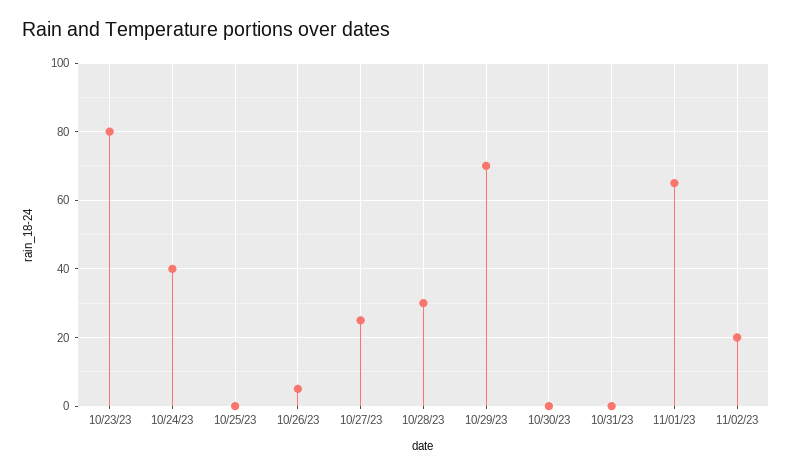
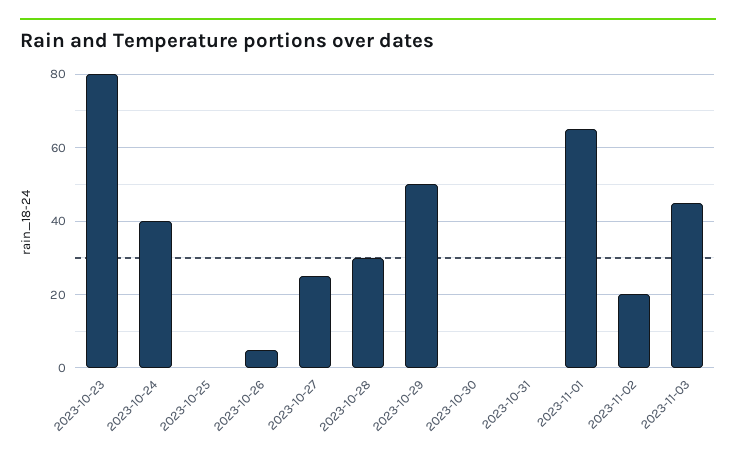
10/29/23: 70 -> 50
2023-11-03: none -> 45

